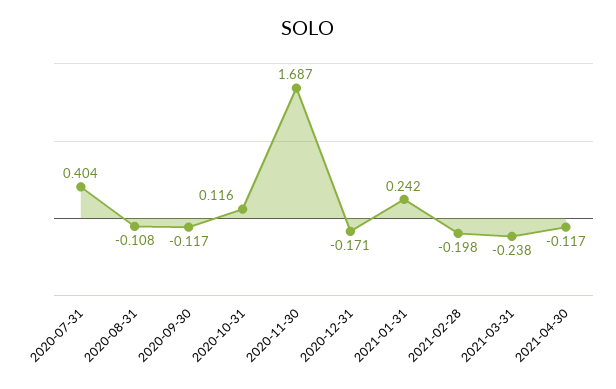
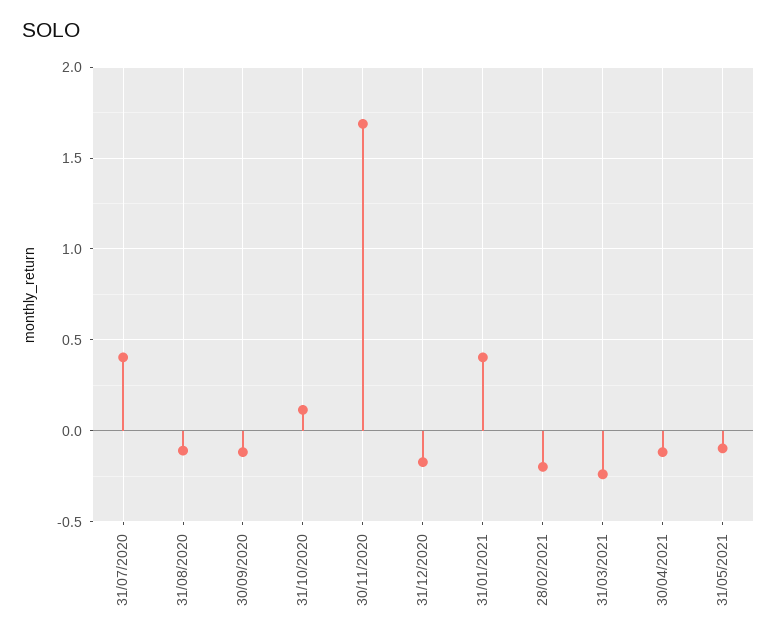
2021-01-31: 0.242 -> 0.4
31/05/2021: none -> -0.1

